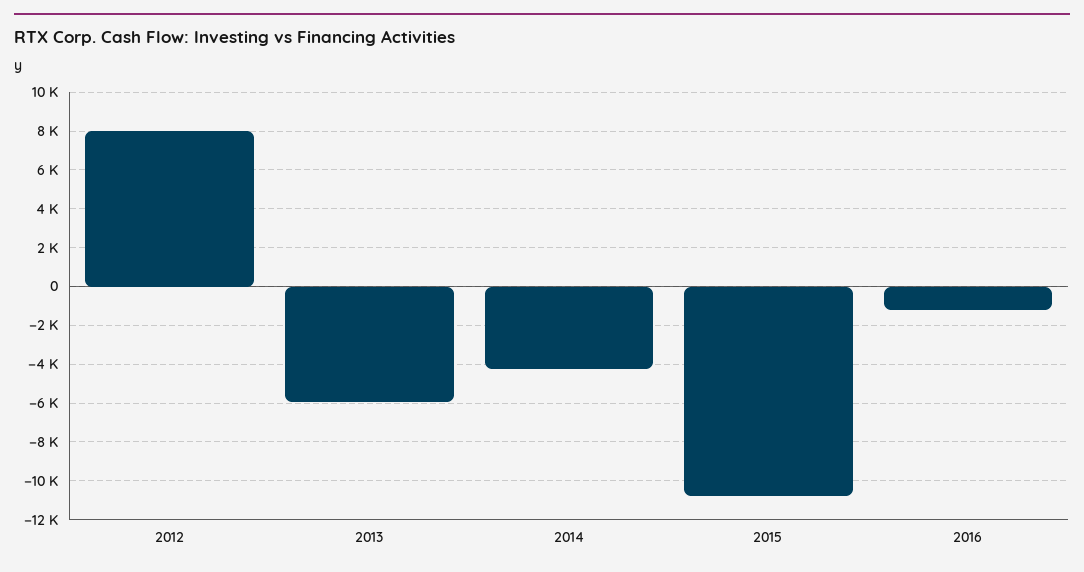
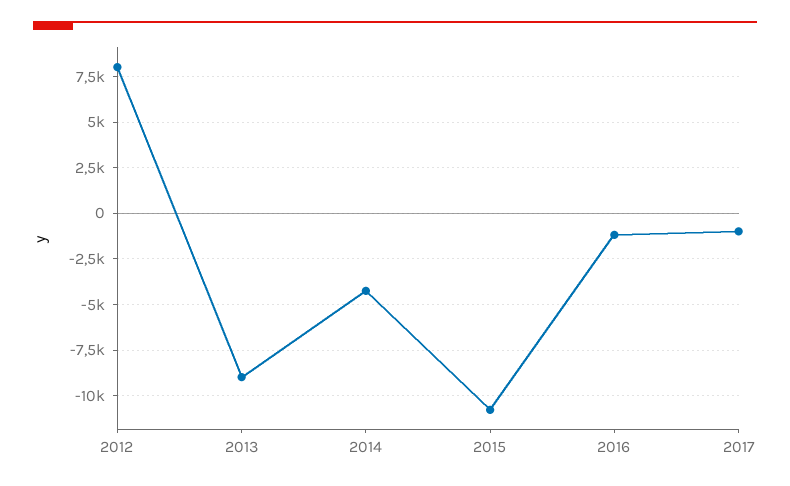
2013: -6000 -> -9000
2017: none -> -1000

